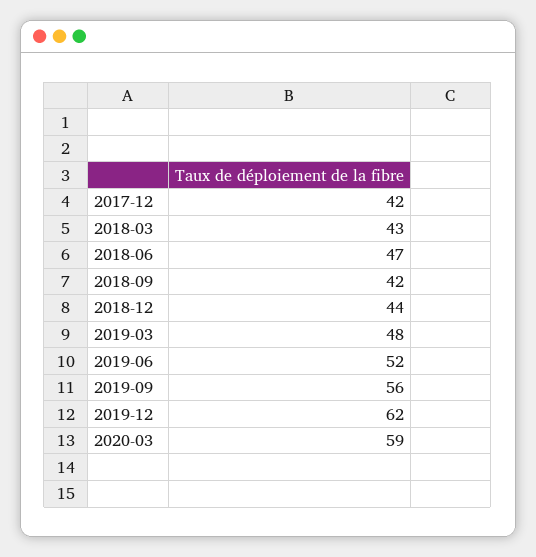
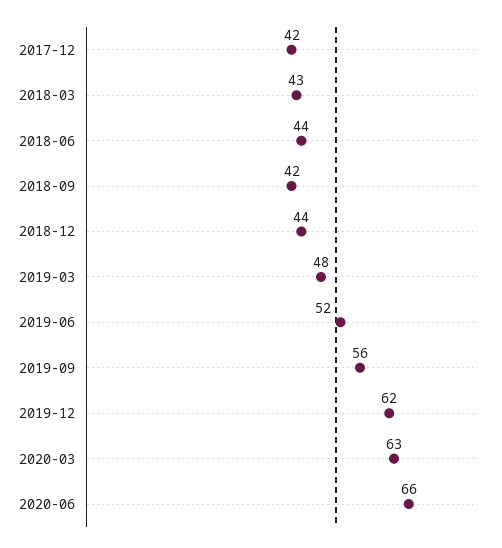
2018-06: 47 -> 44
2020-03: 59 -> 63
2020-06: none -> 66

